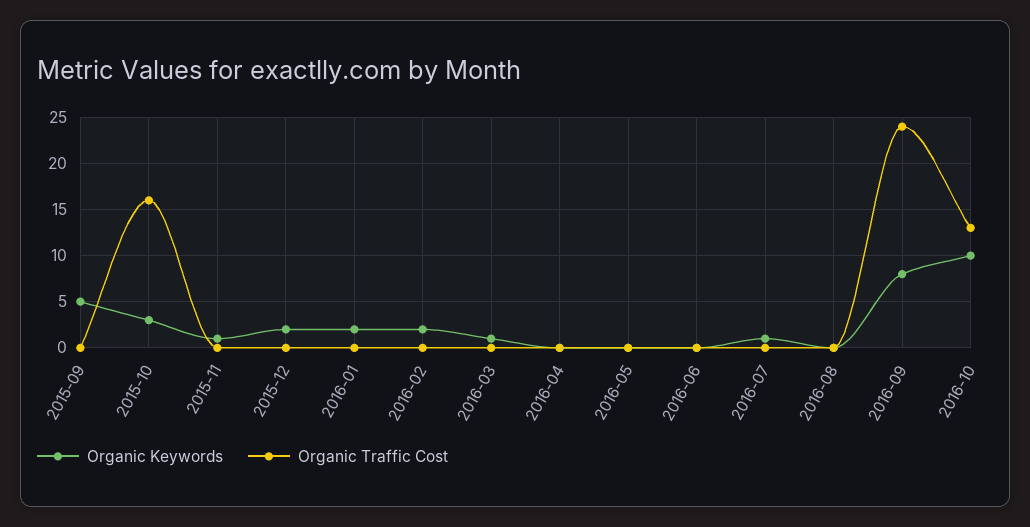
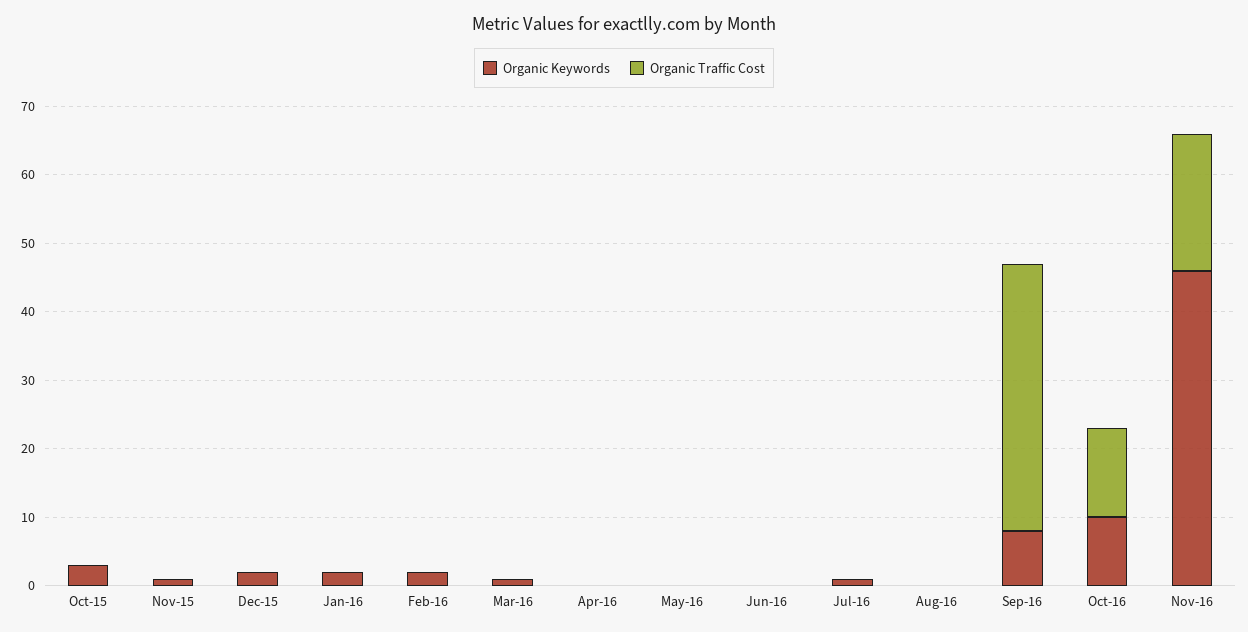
Organic Keywords, 2015-09: 5 -> none
Organic Traffic Cost, 2015-09: 0 -> none
Organic Traffic Cost, 2015-10: 16 -> 0
Organic Traffic Cost, 2016-09: 24 -> 40
Organic Keywords, Nov-16: none -> 45
Organic Traffic Cost, Nov-16: none -> 20

